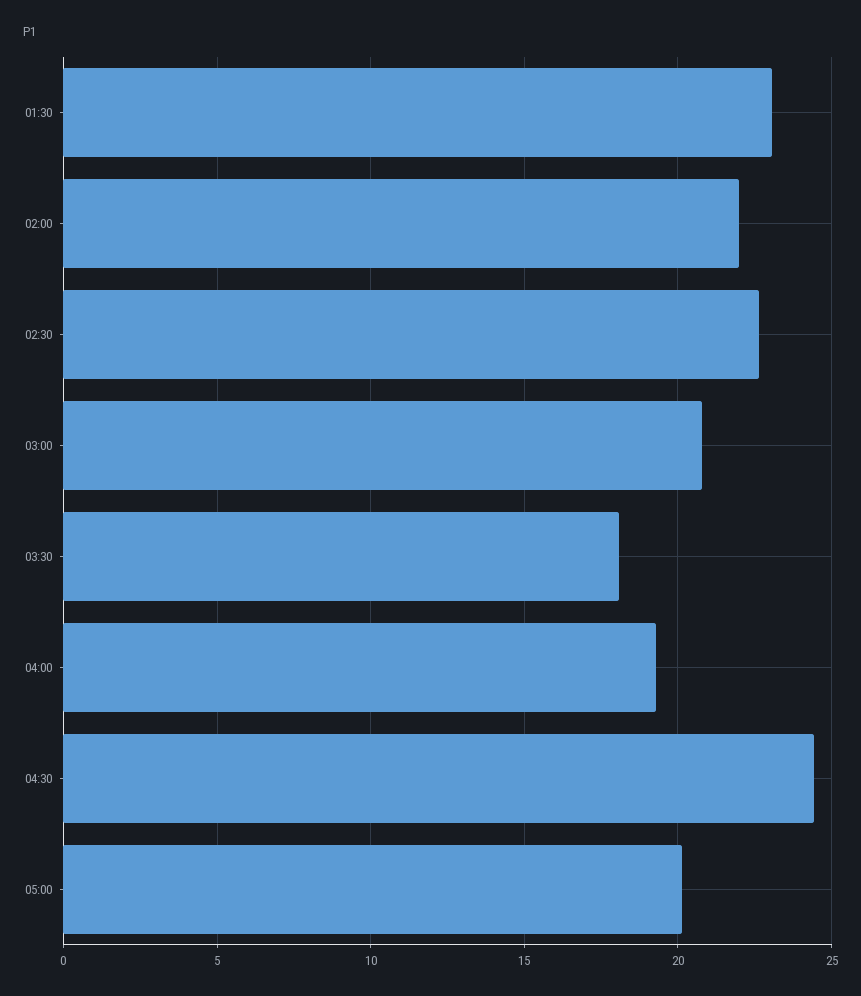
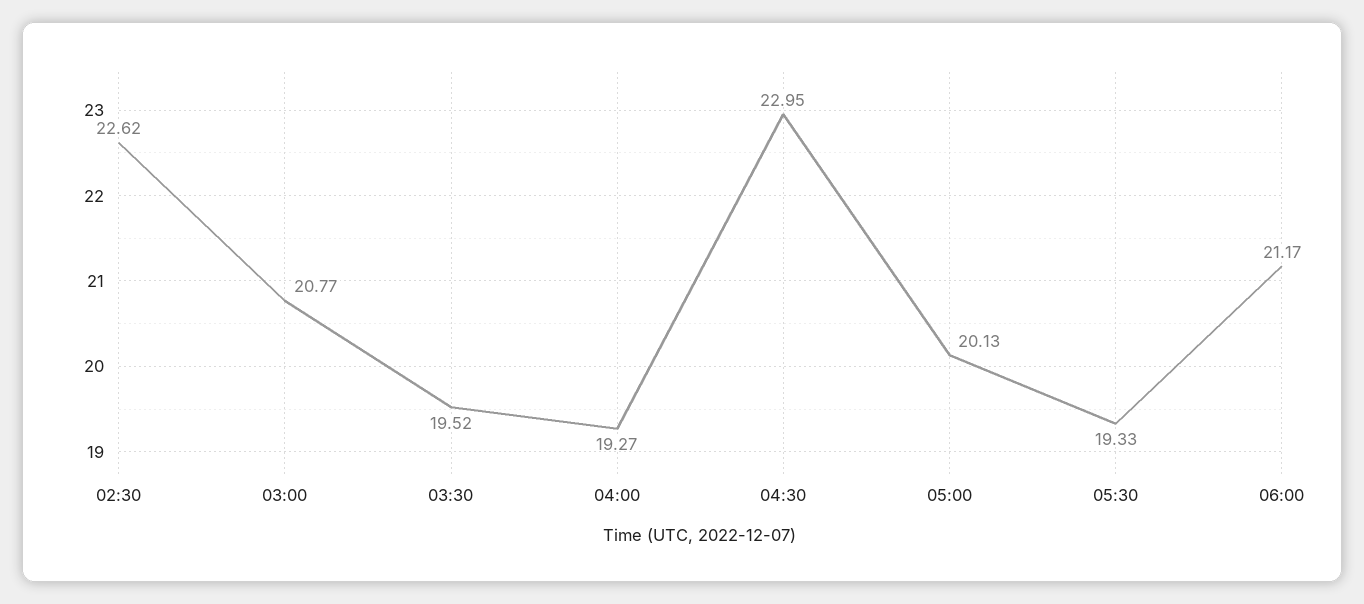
01:30: 23 -> none
02:00: 22 -> none
03:30: 18 -> 19.52
04:30: 24.5 -> 22.95
05:30: none -> 19.33
06:00: none -> 21.17

